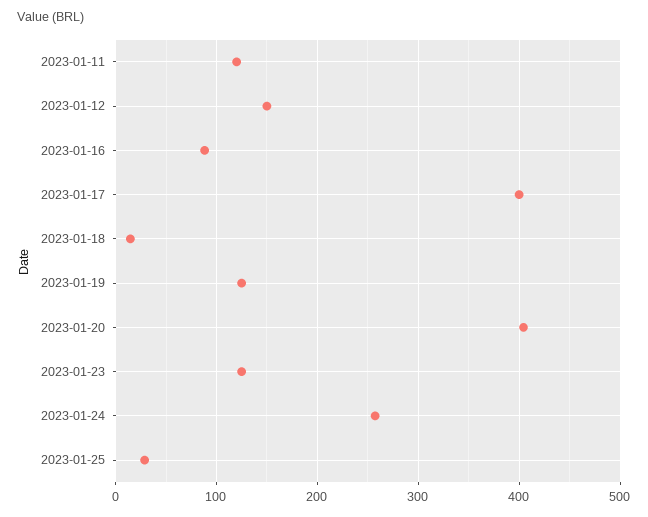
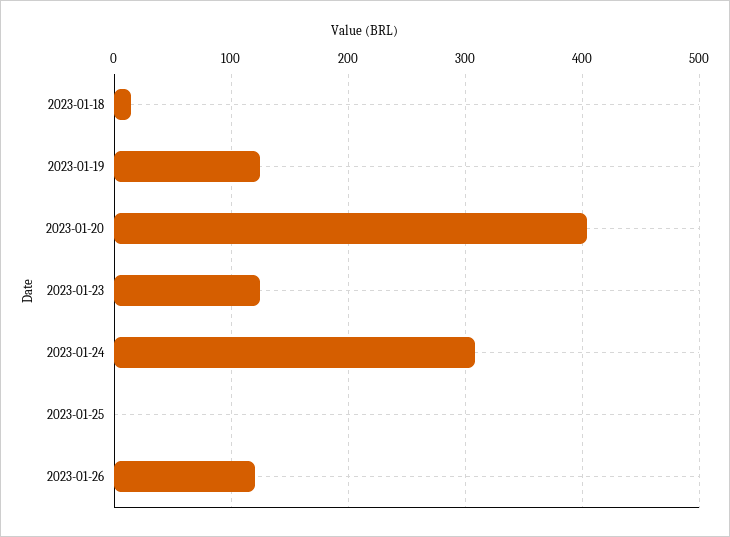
2023-01-11: 120 -> none
2023-01-12: 150 -> none
2023-01-16: 90 -> none
2023-01-17: 400 -> none
2023-01-24: 260 -> 310
2023-01-25: 30 -> 0
2023-01-26: none -> 120

